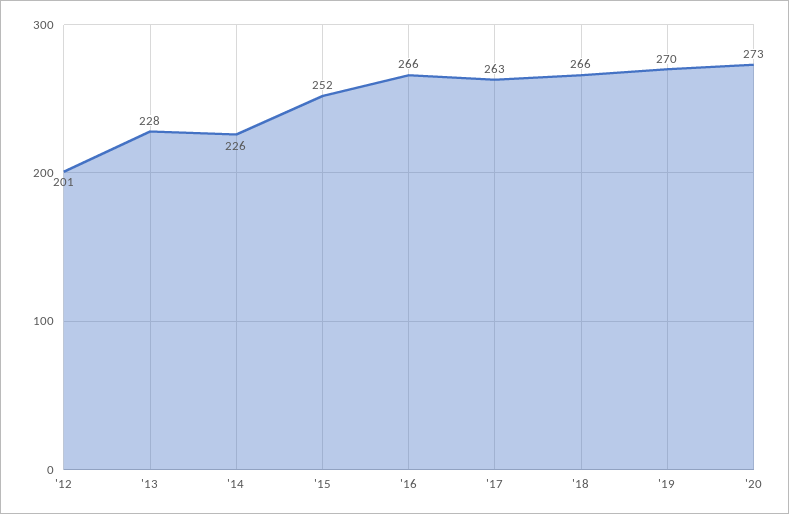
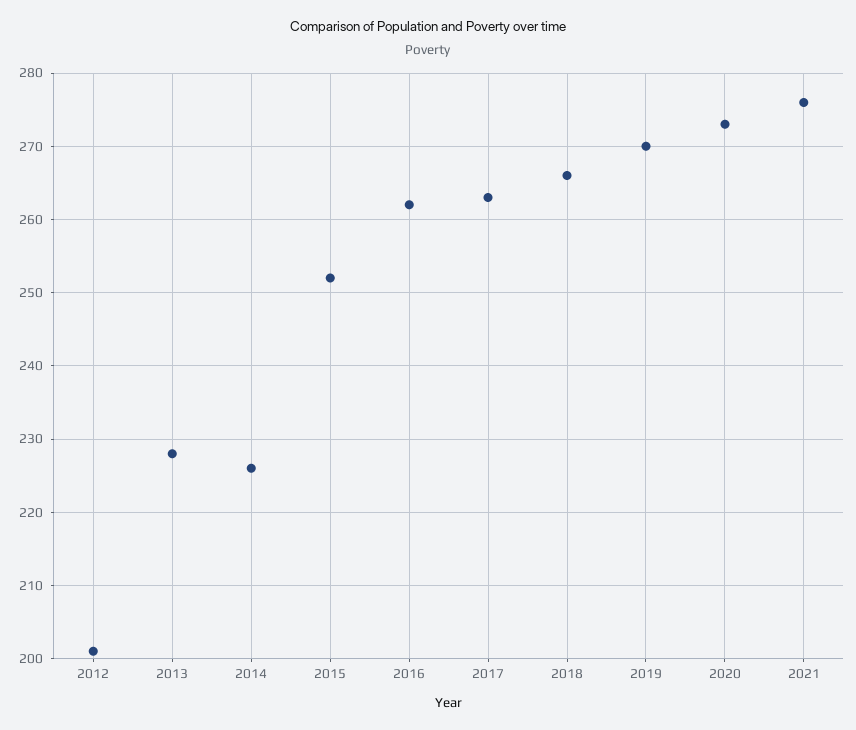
'16: 266 -> 262
2021: none -> 276

